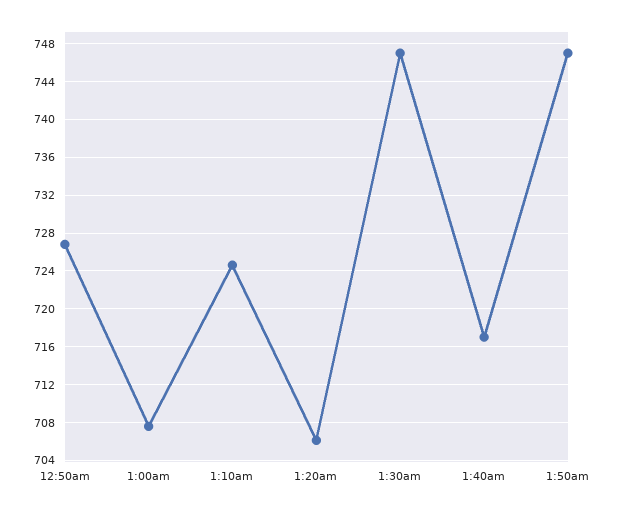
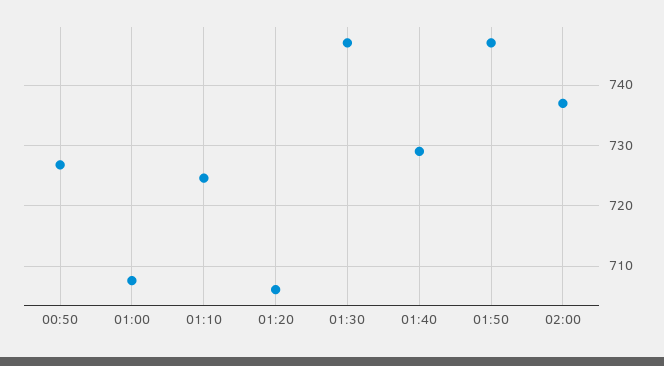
1:40am: 717 -> 729
02:00: none -> 737

